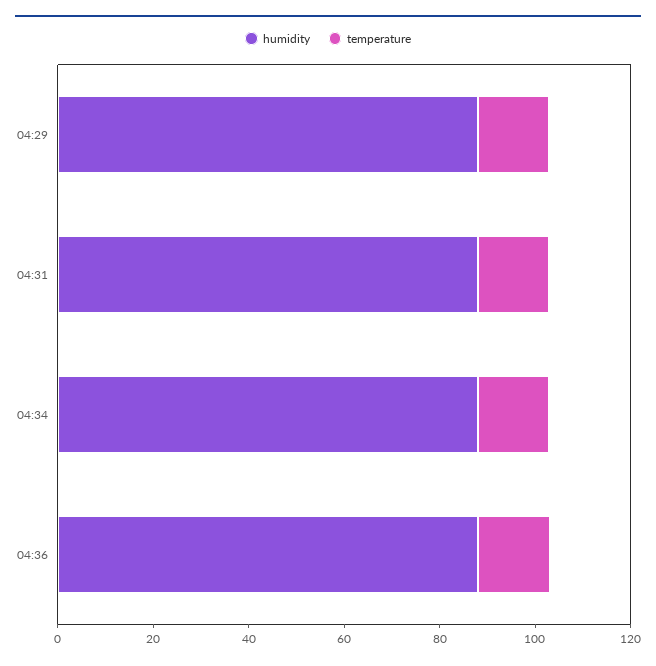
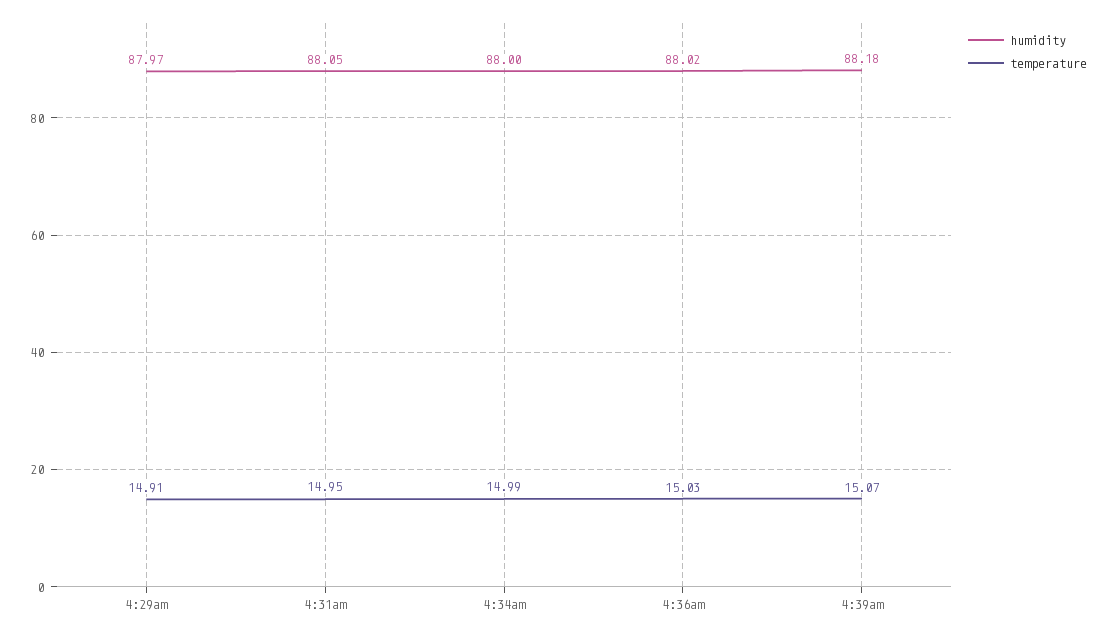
humidity, 4:39am: none -> 88.18
temperature, 4:39am: none -> 15.07

